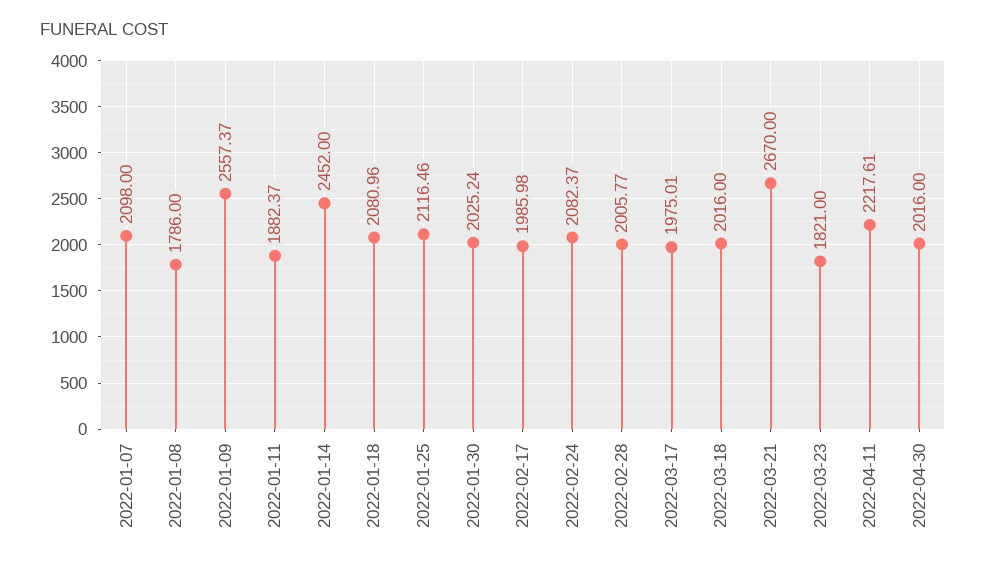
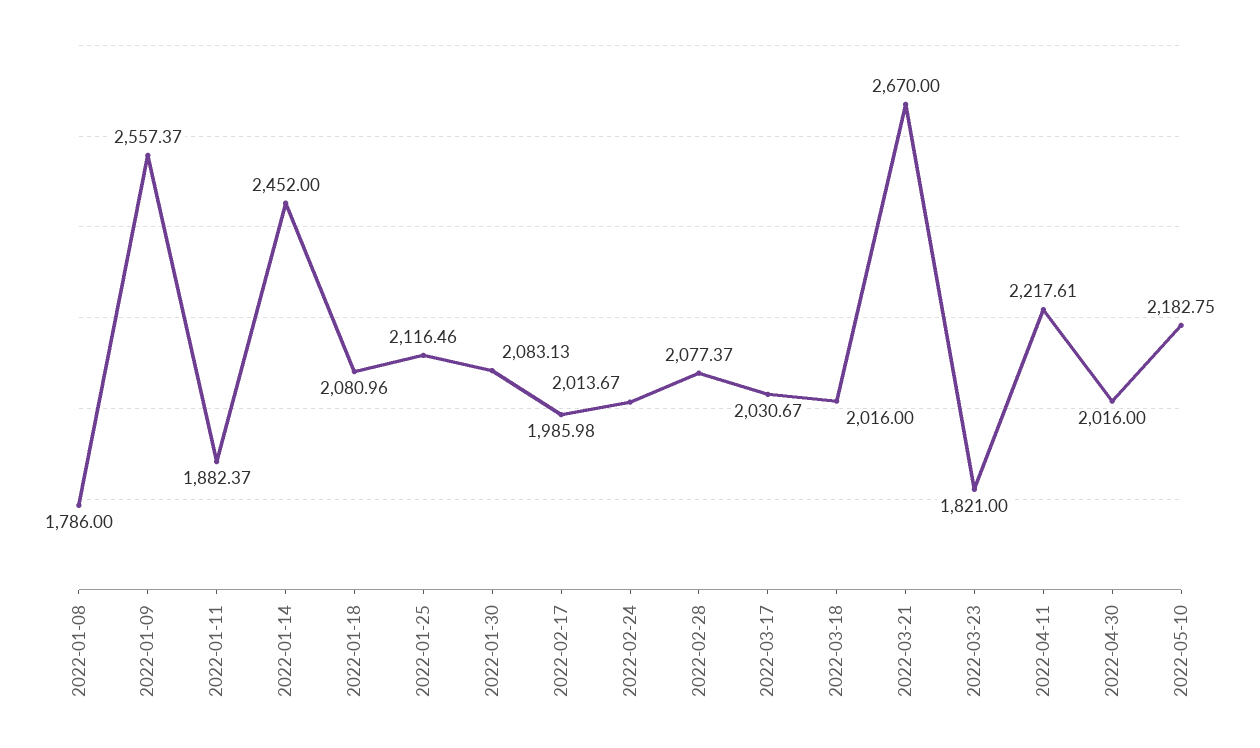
2022-01-07: 2098 -> none
2022-01-30: 2025.24 -> 2083.13
2022-02-24: 2082.37 -> 2013.67
2022-02-28: 2005.77 -> 2077.37
2022-03-17: 1975.01 -> 2030.67
2022-05-10: none -> 2182.75

